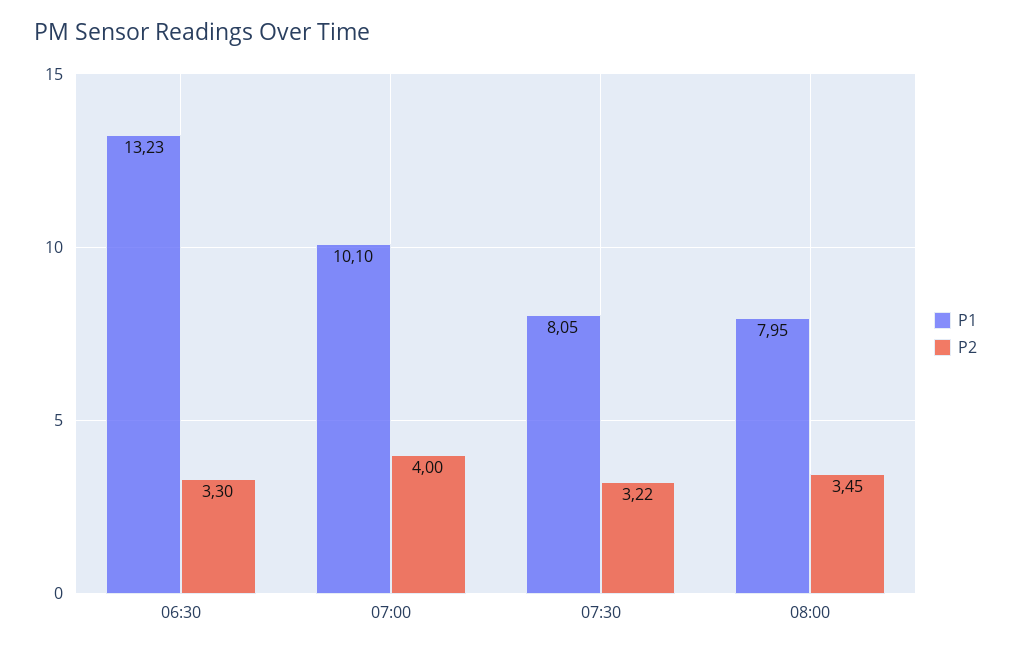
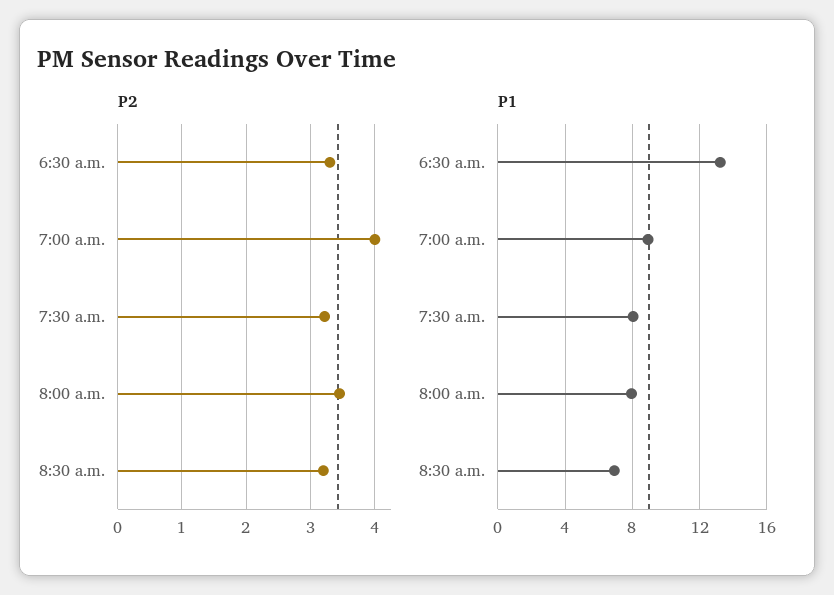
P1, 07:00: 10.1 -> 9
P2, 8:30 a.m.: none -> 3.2
P1, 8:30 a.m.: none -> 7

